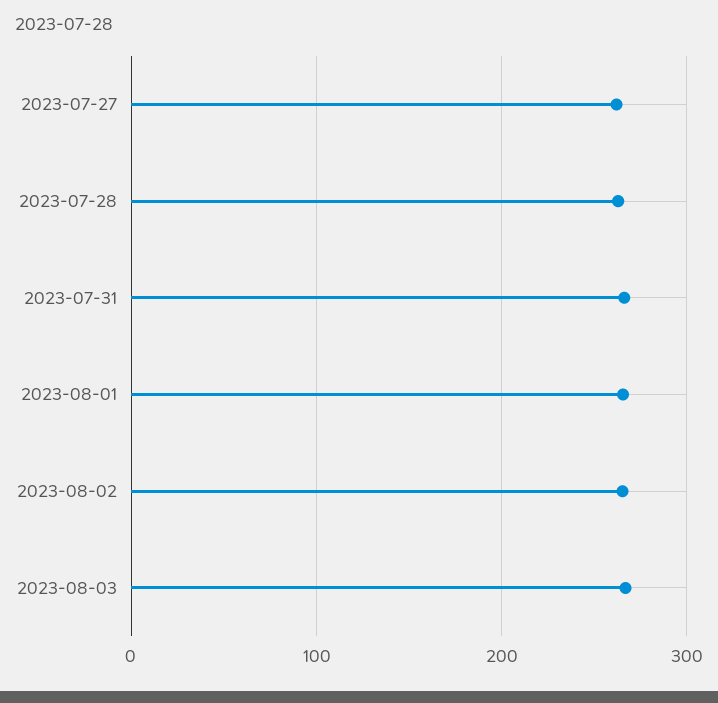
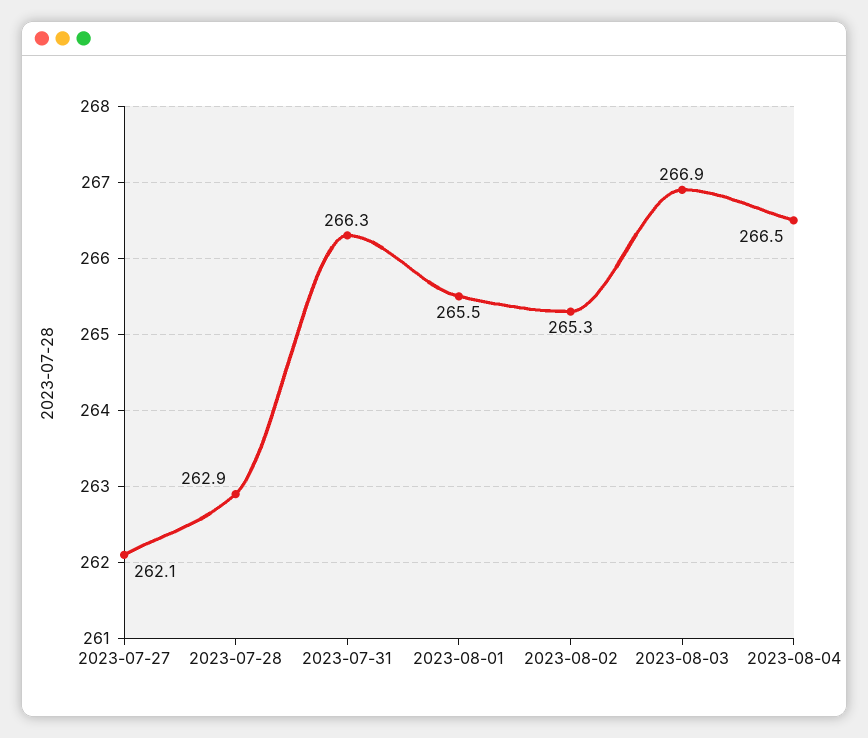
2023-08-04: none -> 266.5

